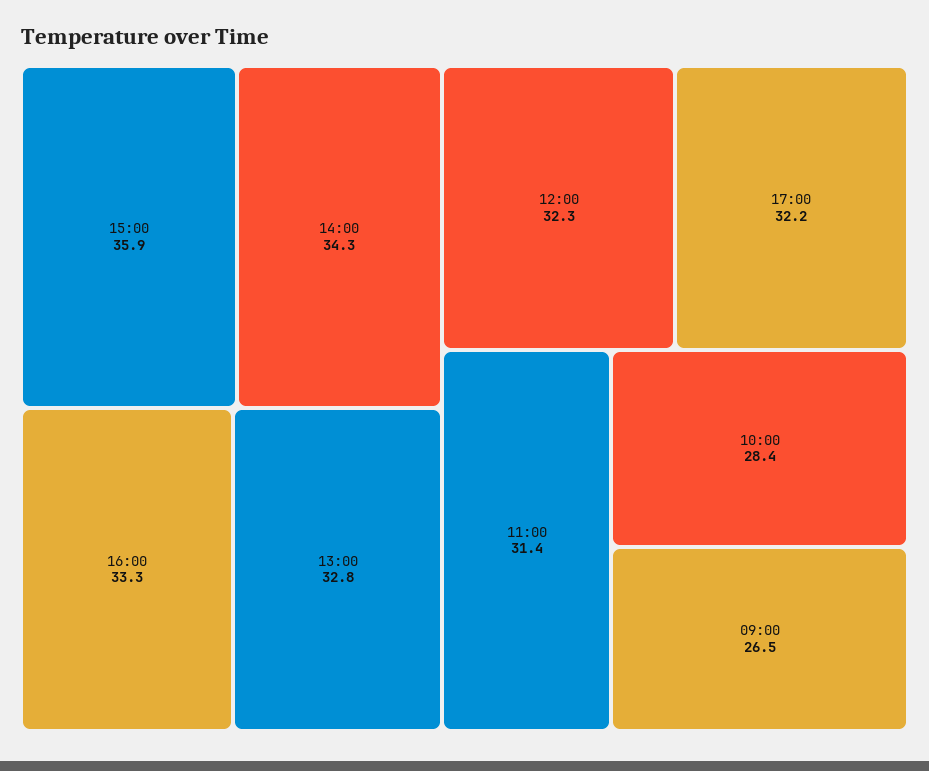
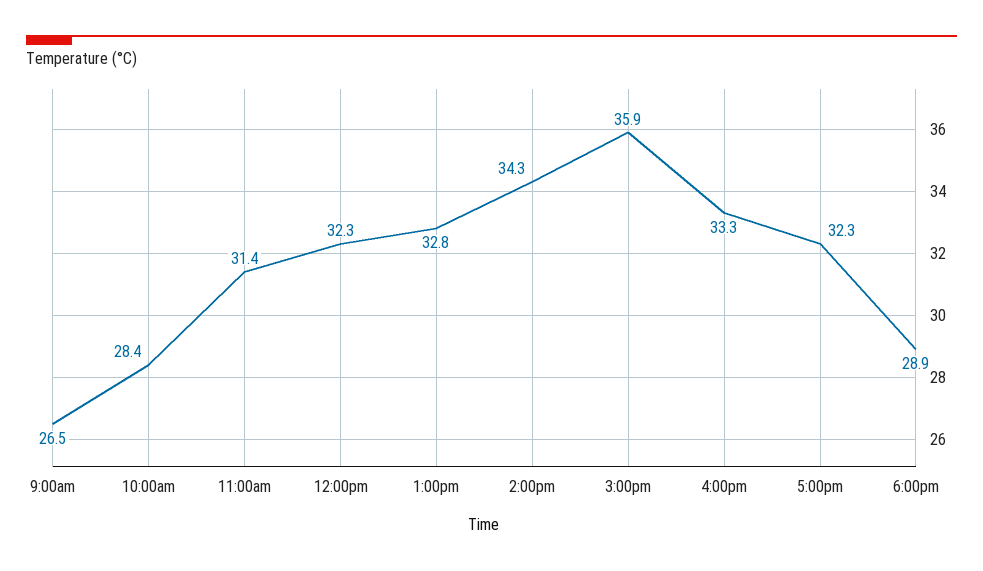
17:00: 32.2 -> 32.3
6:00pm: none -> 28.9

